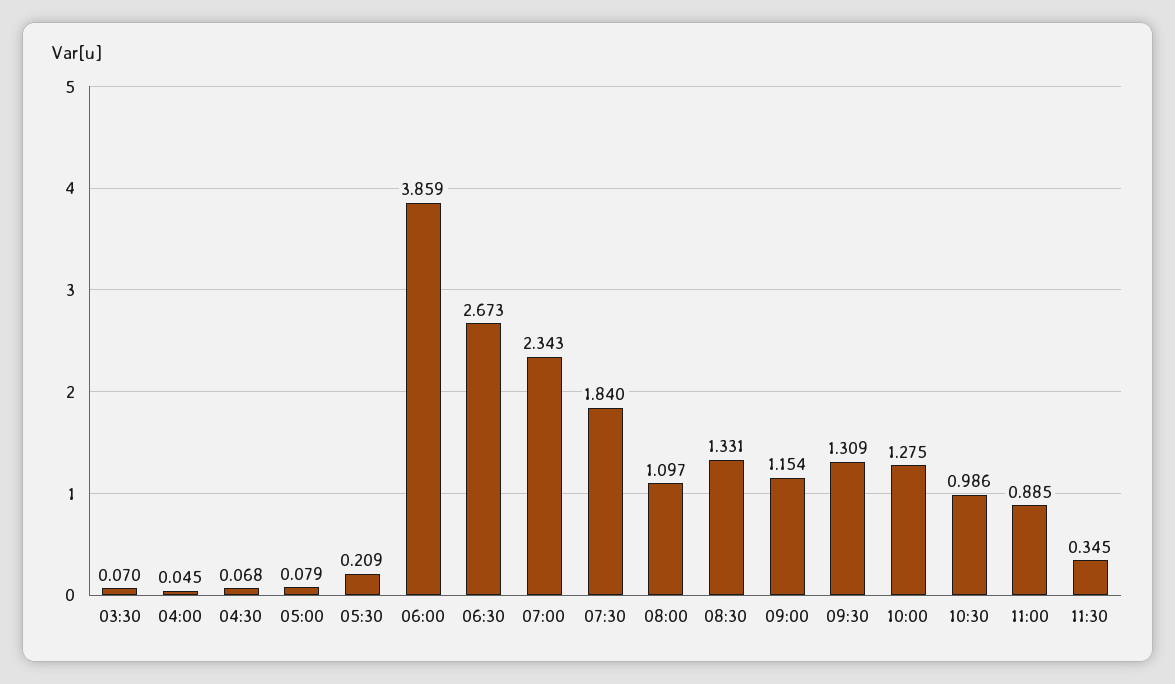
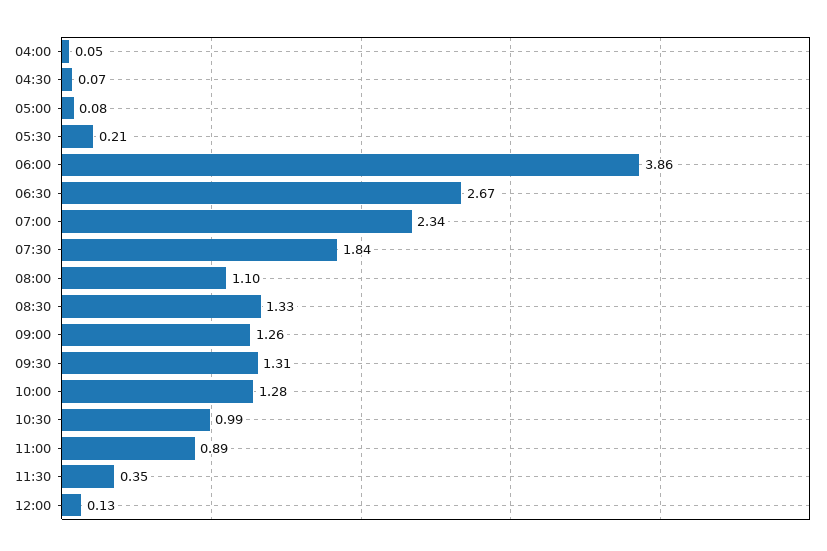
03:30: 0.07 -> none
09:00: 1.154 -> 1.26
12:00: none -> 0.13

